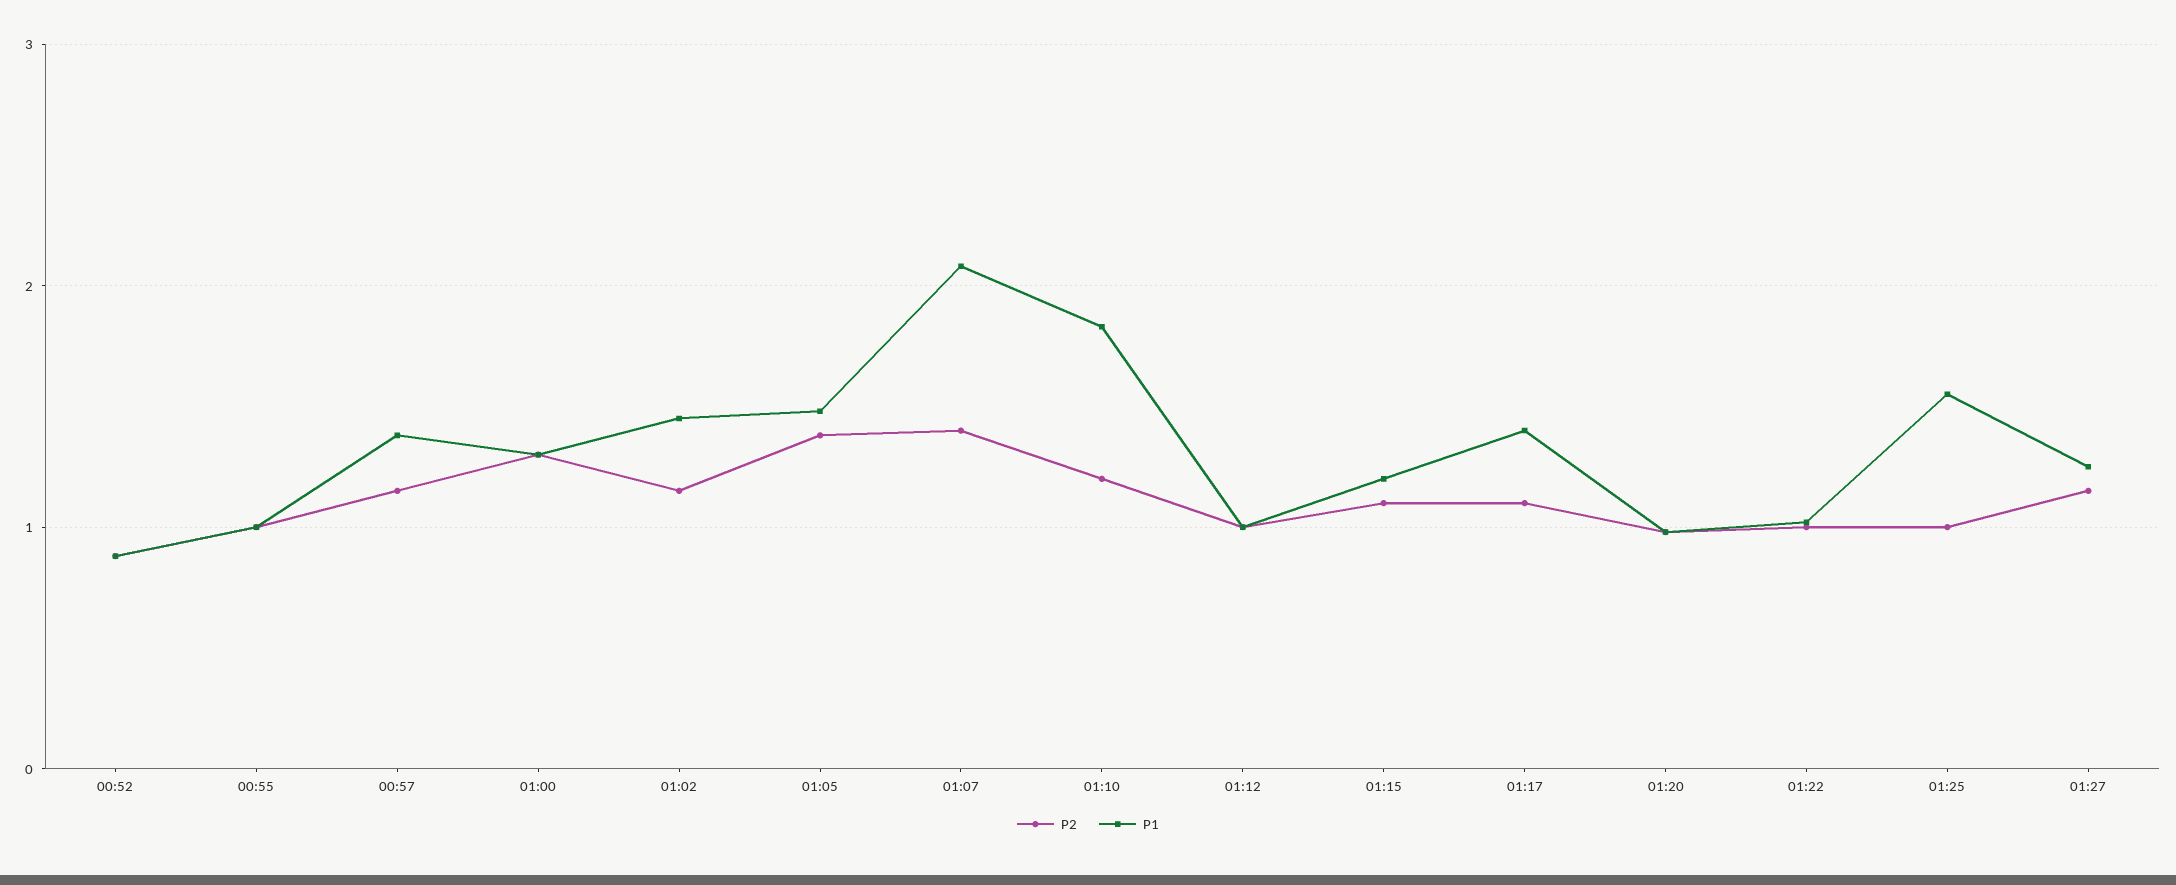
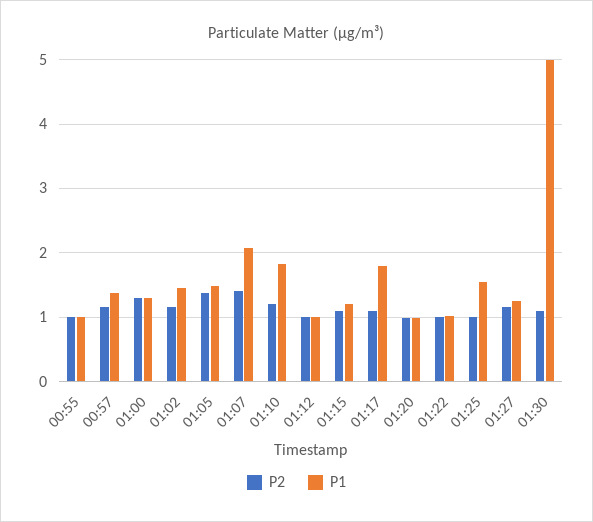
P2, 00:52: 0.9 -> none
P1, 00:52: 0.9 -> none
P1, 01:17: 1.4 -> 1.8
P2, 01:30: none -> 1.1
P1, 01:30: none -> 5

